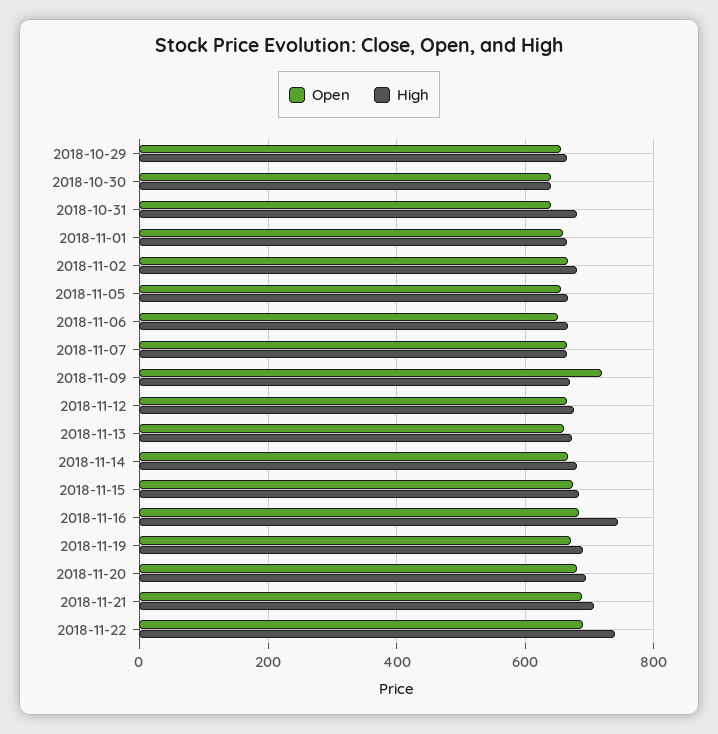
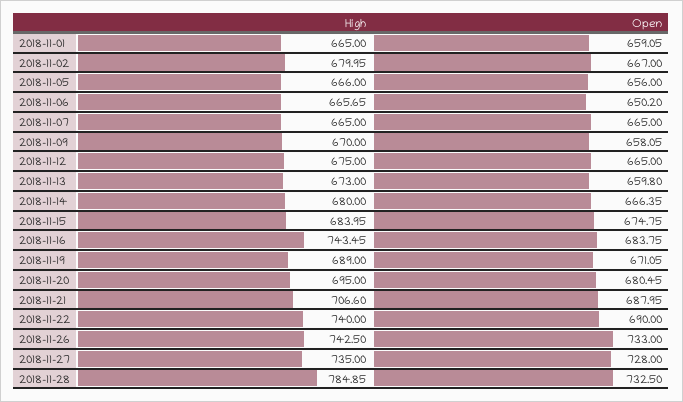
Open, 2018-10-29: 660 -> none
High, 2018-10-29: 660 -> none
Open, 2018-10-30: 640 -> none
High, 2018-10-30: 640 -> none
Open, 2018-10-31: 640 -> none
High, 2018-10-31: 680 -> none
Open, 2018-11-09: 720 -> 658.05
High, 2018-11-26: none -> 742.5
Open, 2018-11-26: none -> 733
High, 2018-11-27: none -> 735
Open, 2018-11-27: none -> 728
High, 2018-11-28: none -> 784.85
Open, 2018-11-28: none -> 732.5

